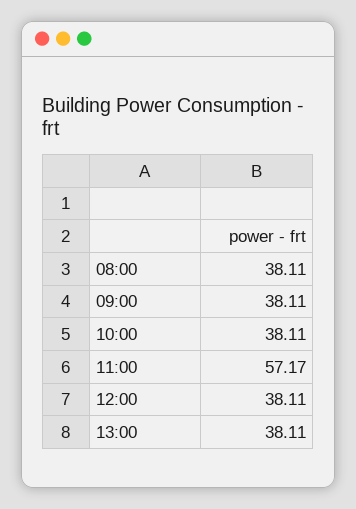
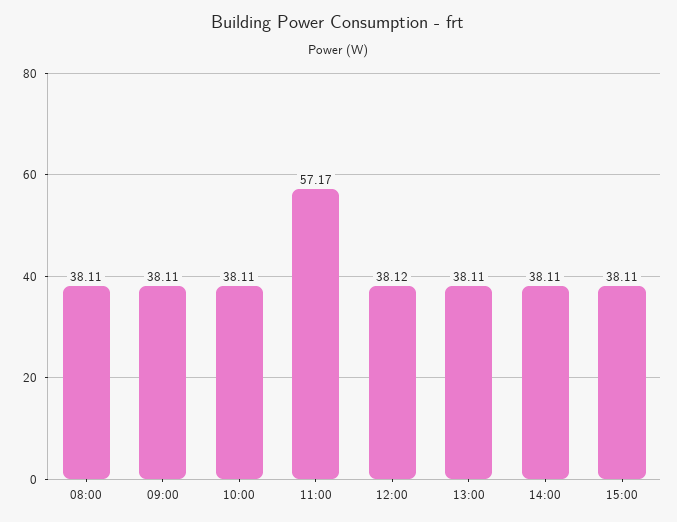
12:00: 38.11 -> 38.12
14:00: none -> 38.11
15:00: none -> 38.11

